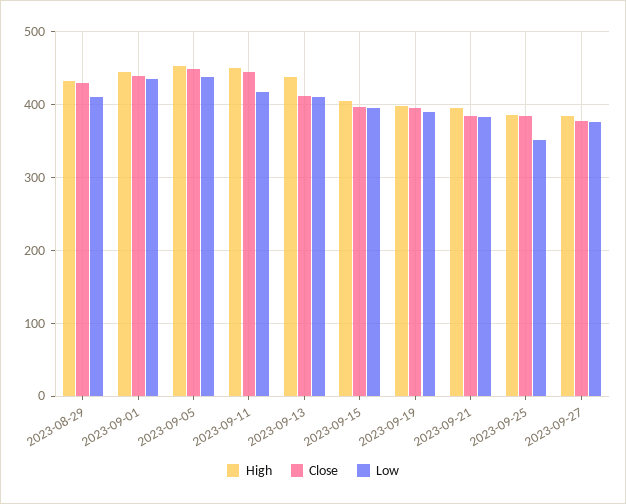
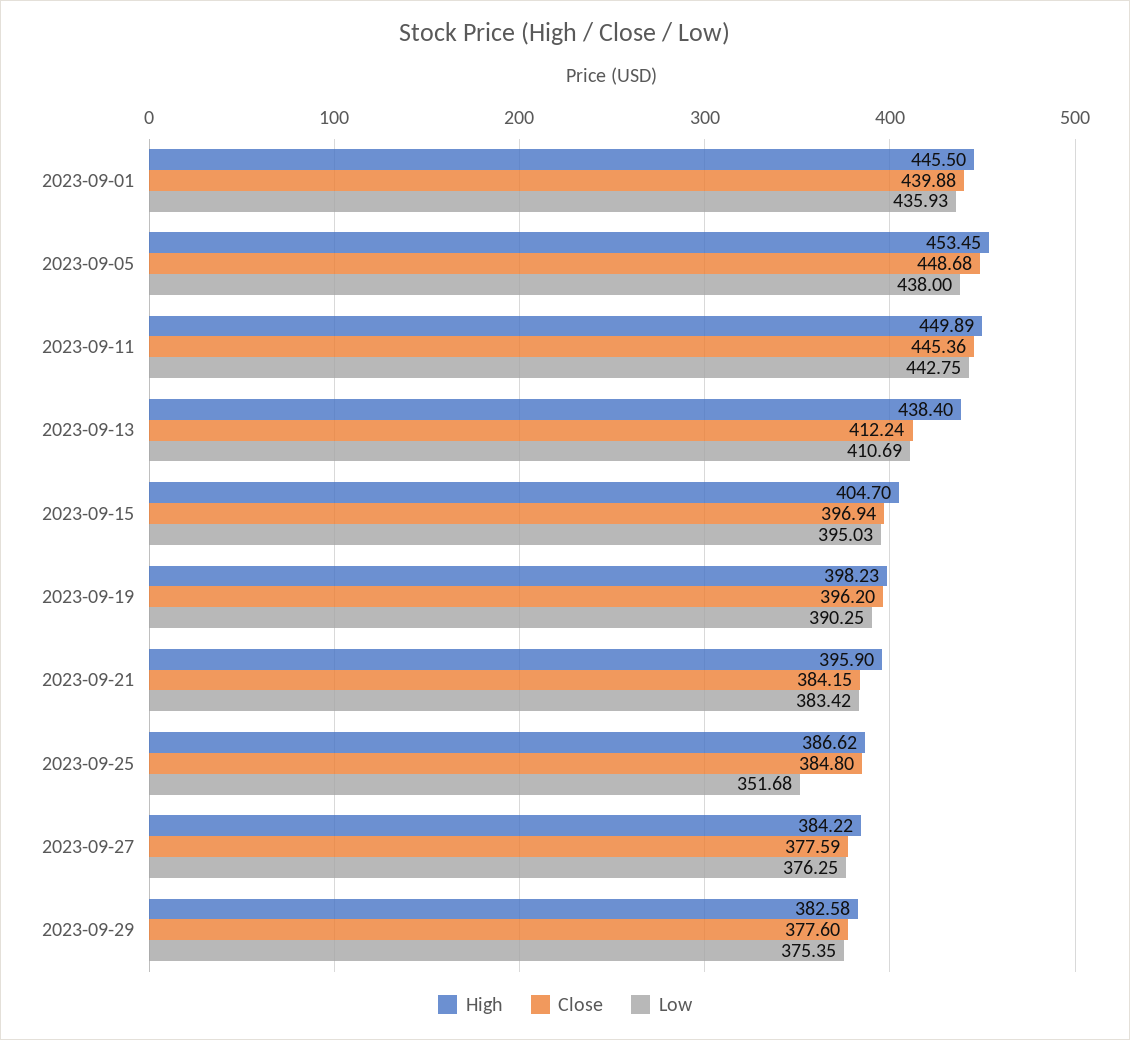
High, 2023-08-29: 430 -> none
Close, 2023-08-29: 430 -> none
Low, 2023-08-29: 410 -> none
Low, 2023-09-11: 420 -> 442.75
High, 2023-09-29: none -> 382.58
Close, 2023-09-29: none -> 377.6
Low, 2023-09-29: none -> 375.35

